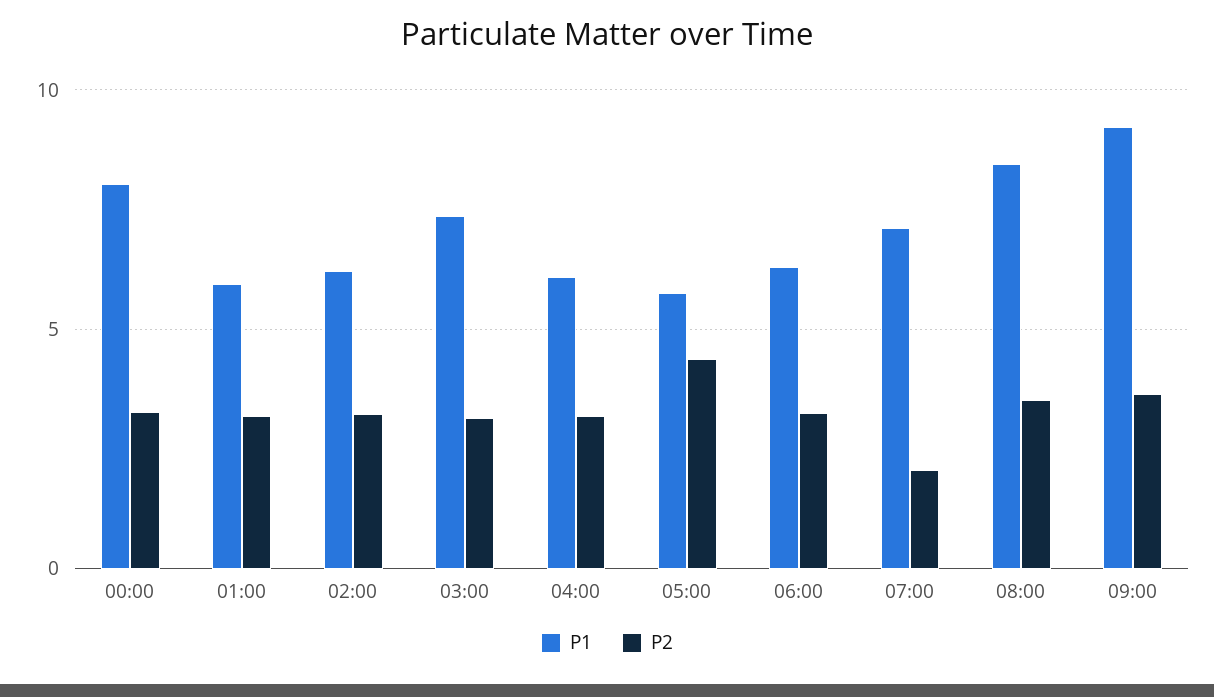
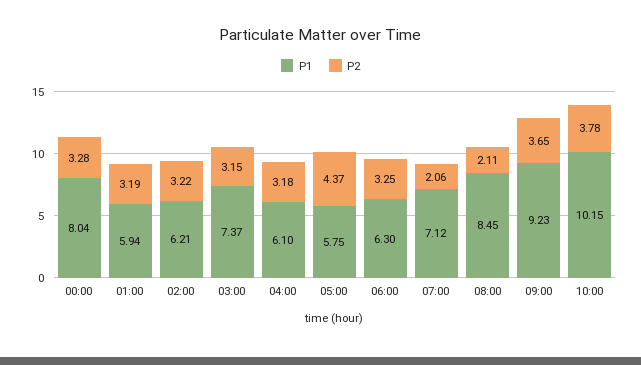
P2, 08:00: 3.5 -> 2.11
P1, 10:00: none -> 10.15
P2, 10:00: none -> 3.78

